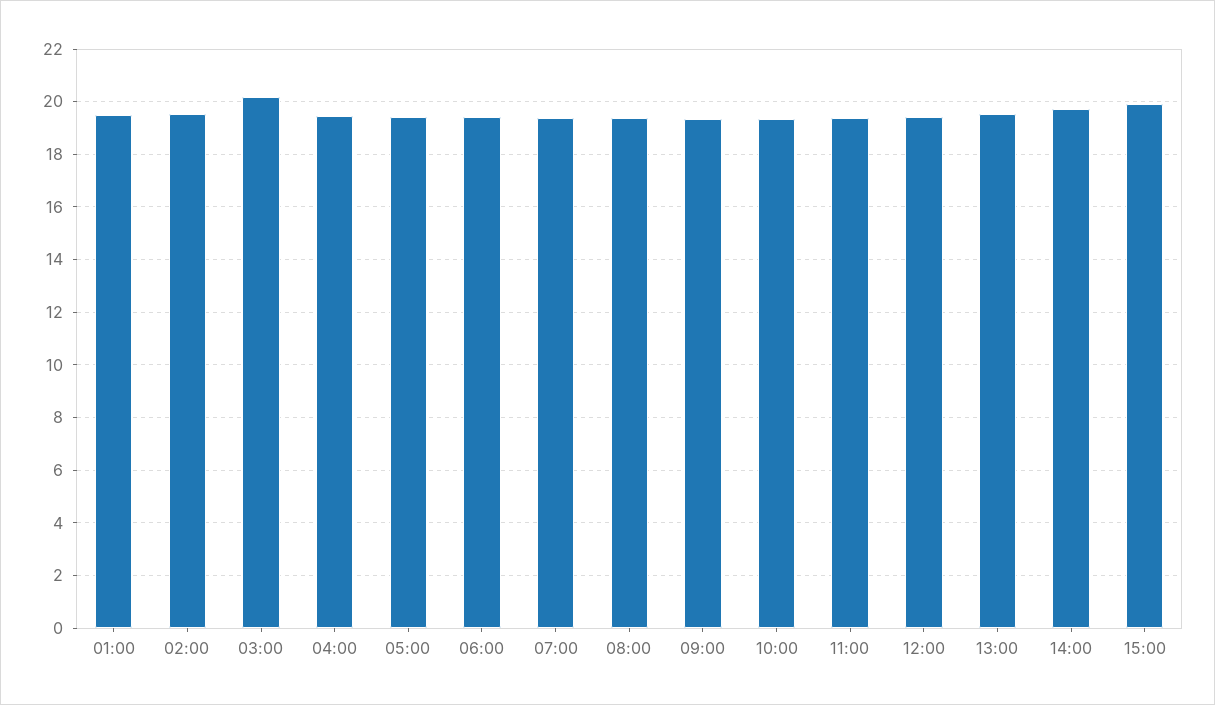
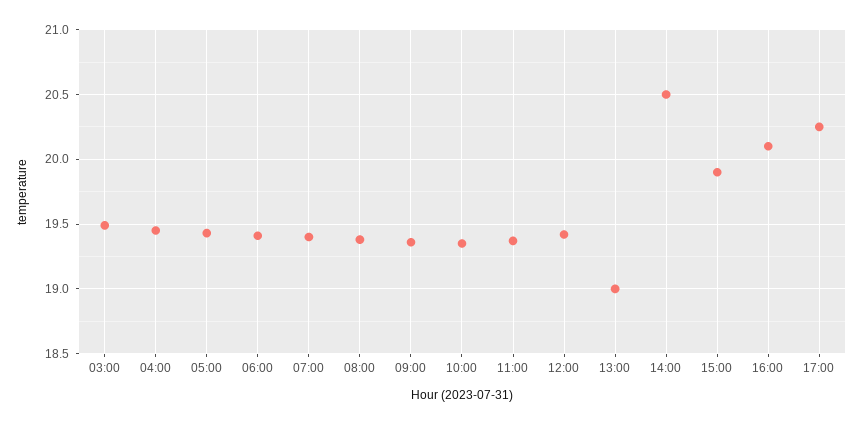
01:00: 19.5 -> none
02:00: 19.5 -> none
03:00: 20.25 -> 19.5
13:00: 19.5 -> 19
14:00: 19.75 -> 20.5
16:00: none -> 20.1
17:00: none -> 20.25

